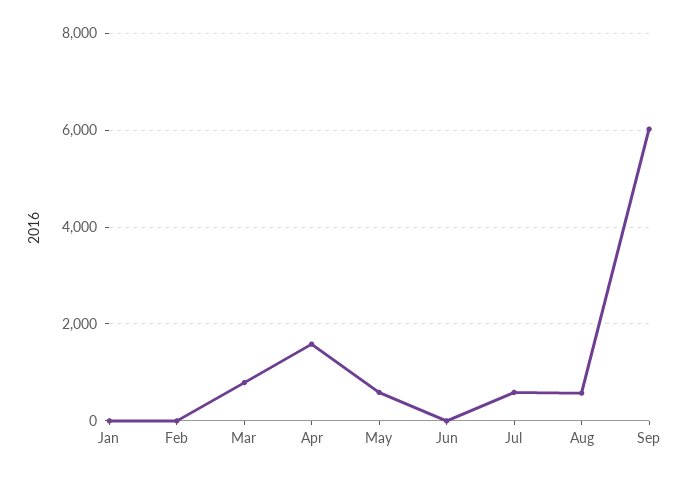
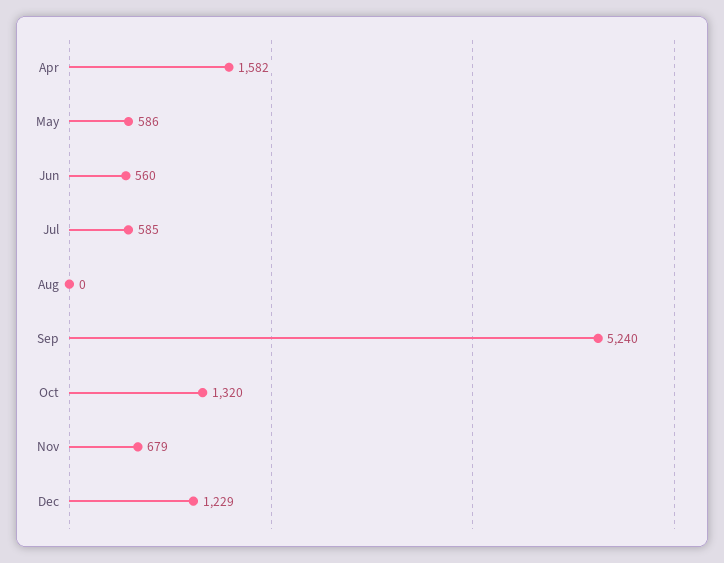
Jan: 0 -> none
Feb: 0 -> none
Mar: 800 -> none
Jun: 0 -> 560
Aug: 600 -> 0
Sep: 6000 -> 5240
Oct: none -> 1320
Nov: none -> 679
Dec: none -> 1229

